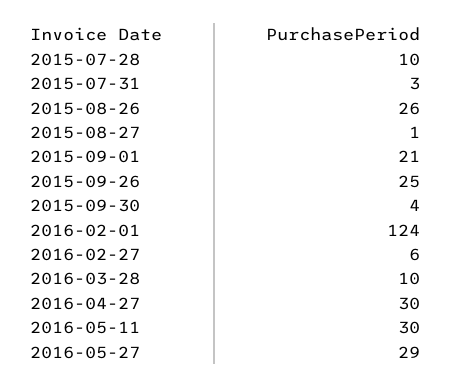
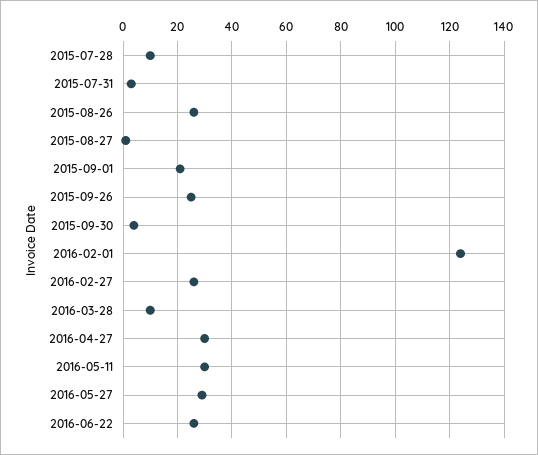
2016-02-27: 6 -> 25
2016-06-22: none -> 25

